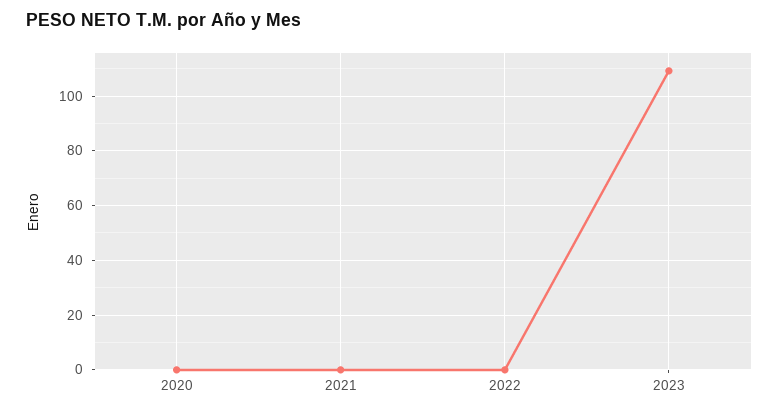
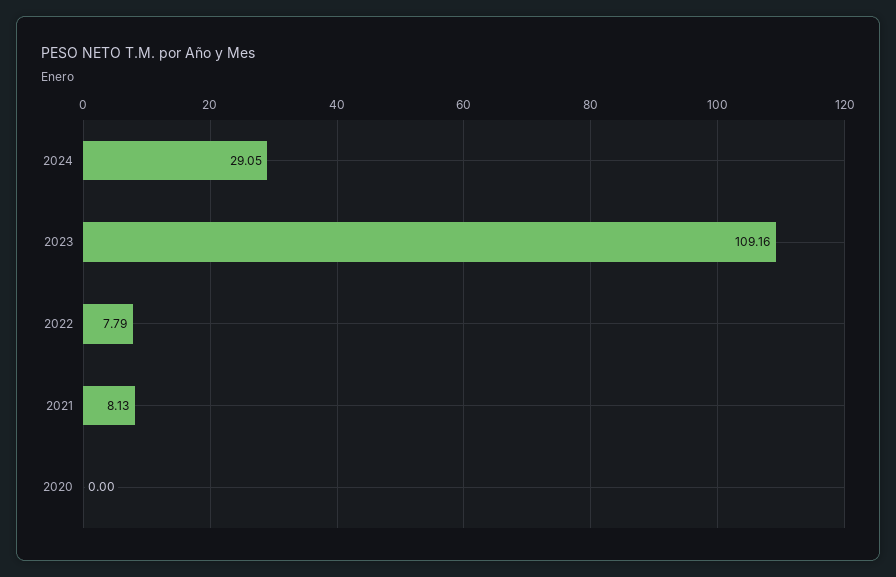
2021: 0 -> 8.13
2022: 0 -> 7.79
2024: none -> 29.05

